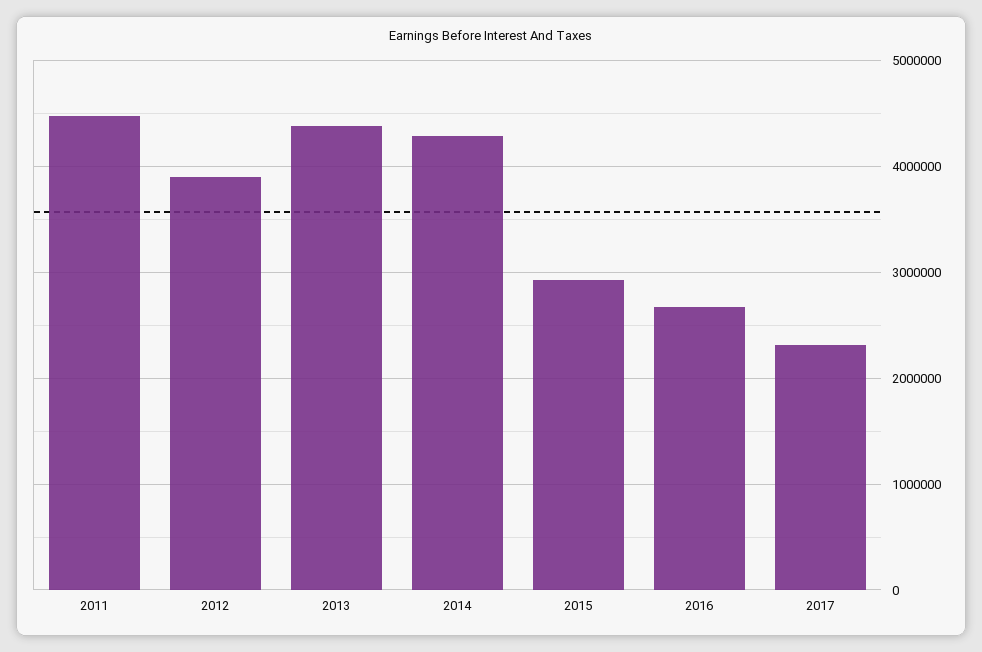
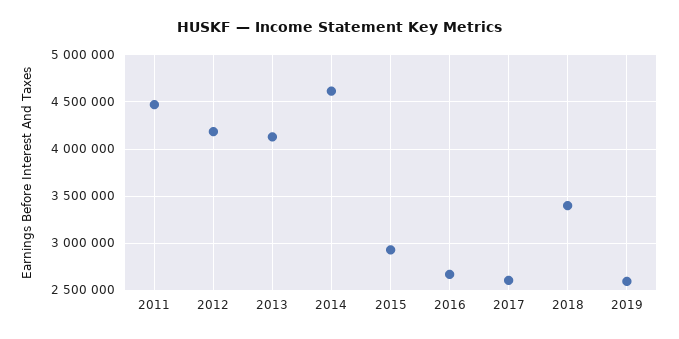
2012: 3900000 -> 4200000
2013: 4400000 -> 4100000
2014: 4300000 -> 4600000
2017: 2300000 -> 2600000
2018: none -> 3400000
2019: none -> 2600000

